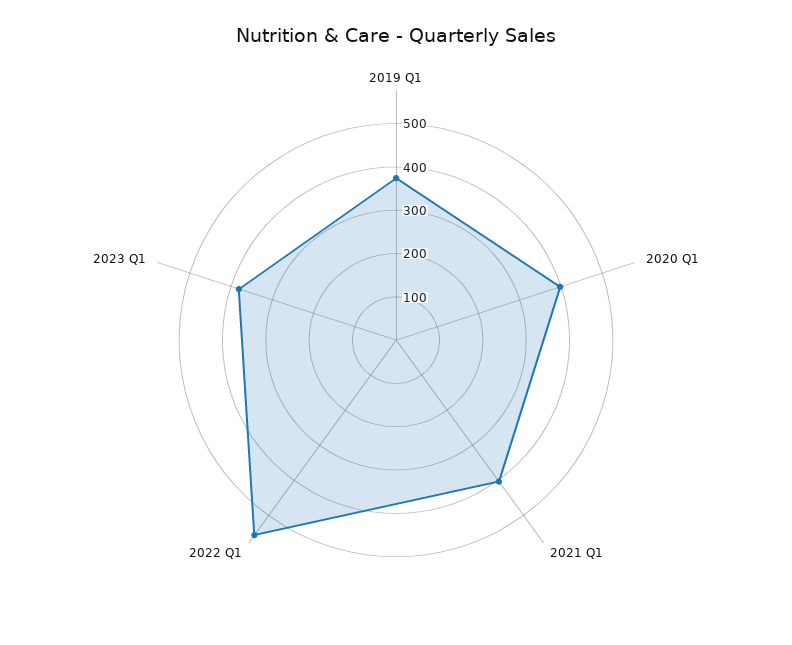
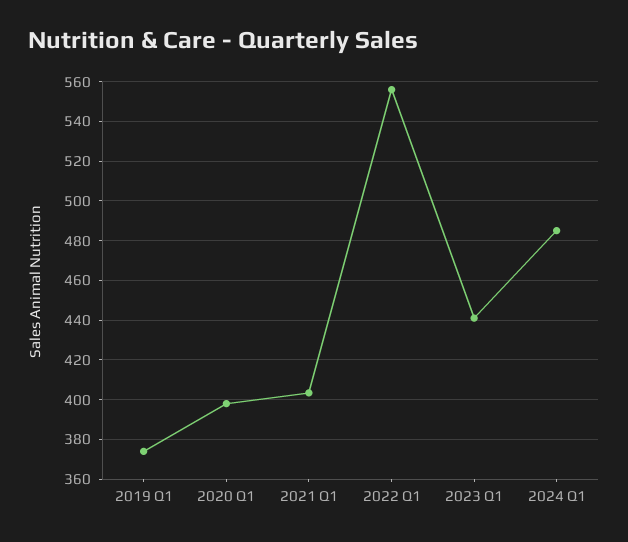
2023 Q1: 380 -> 440
2024 Q1: none -> 485

